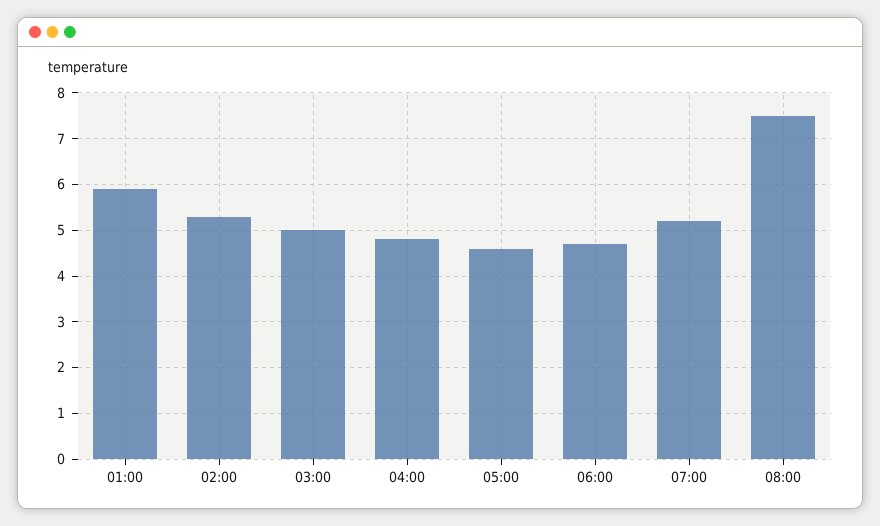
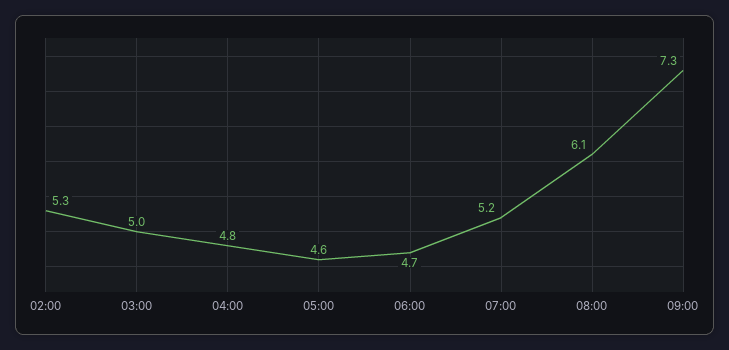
01:00: 6 -> none
08:00: 7.5 -> 6.1
09:00: none -> 7.3

